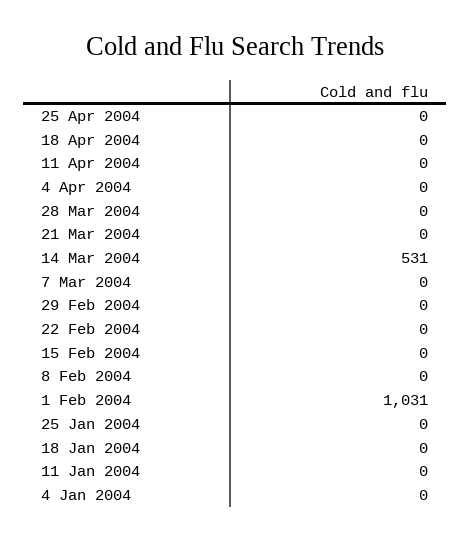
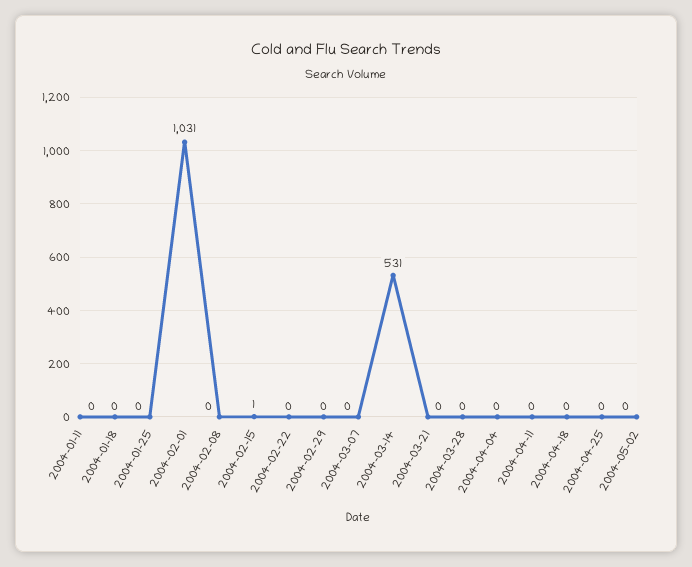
15 Feb 2004: 0 -> 1
4 Jan 2004: 0 -> none
2004-05-02: none -> 0

